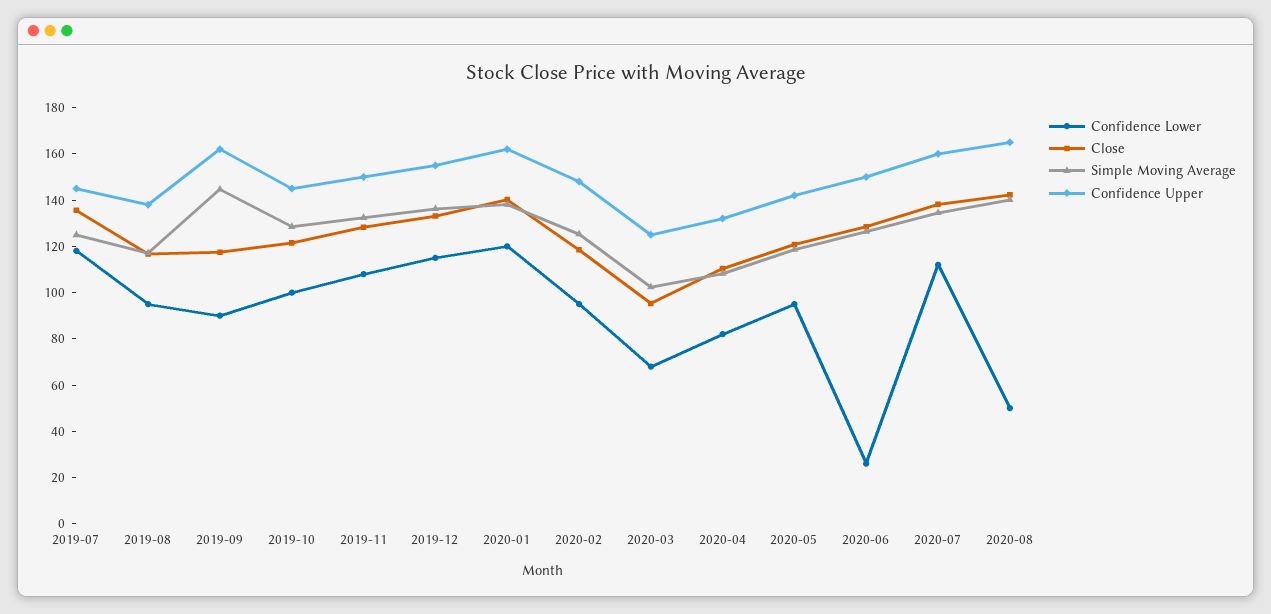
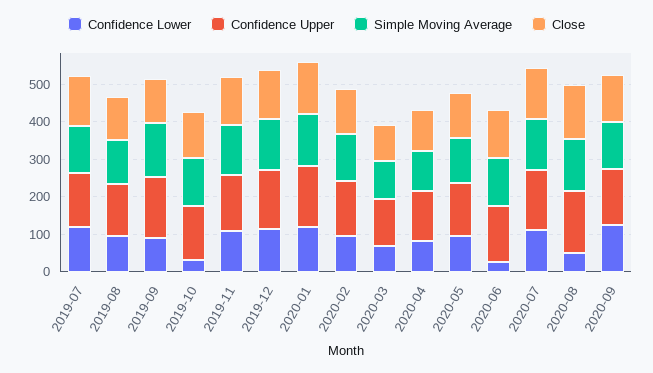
Confidence Lower, 2019-10: 100 -> 25
Confidence Lower, 2020-09: none -> 125
Confidence Upper, 2020-09: none -> 150
Simple Moving Average, 2020-09: none -> 125
Close, 2020-09: none -> 125

